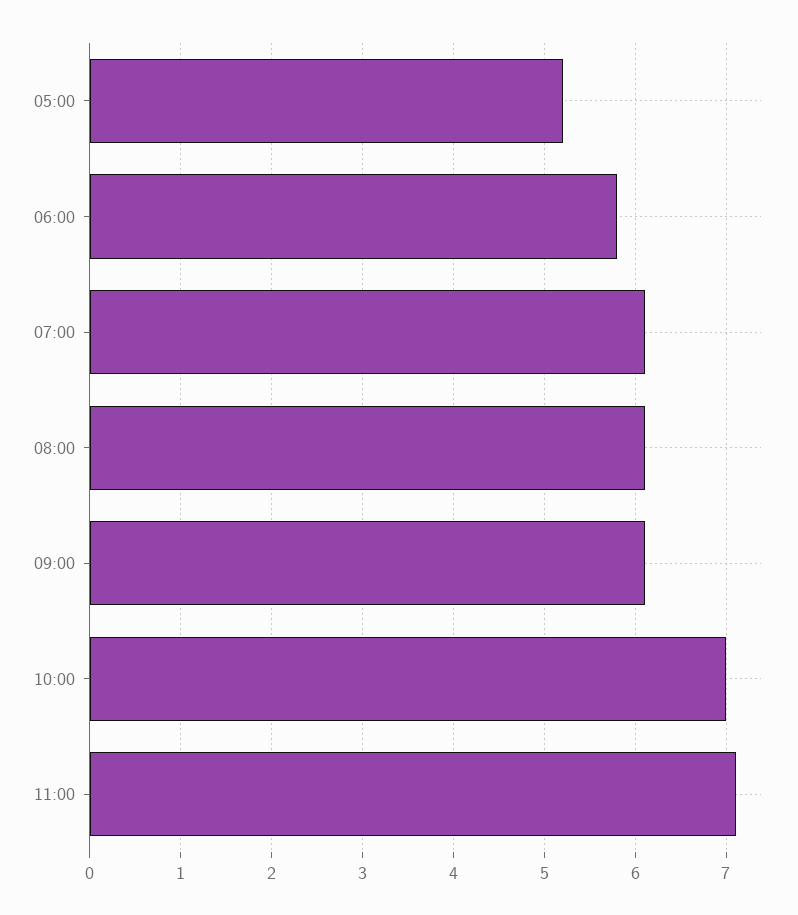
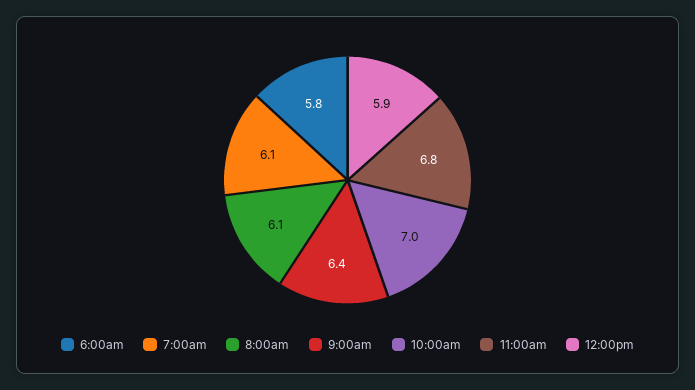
05:00: 5.2 -> none
09:00: 6.1 -> 6.4
11:00: 7.1 -> 6.8
12:00pm: none -> 5.9

